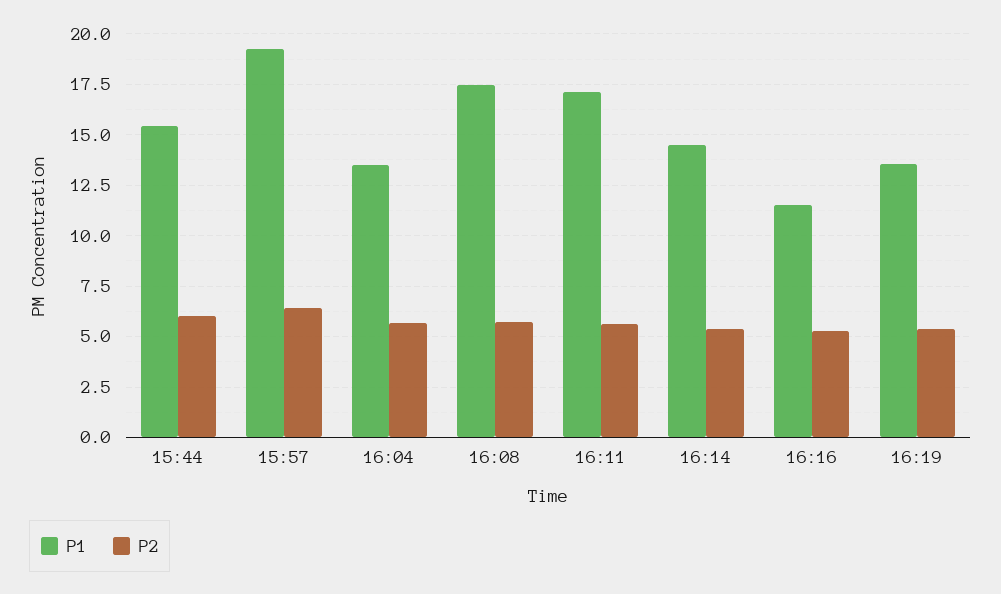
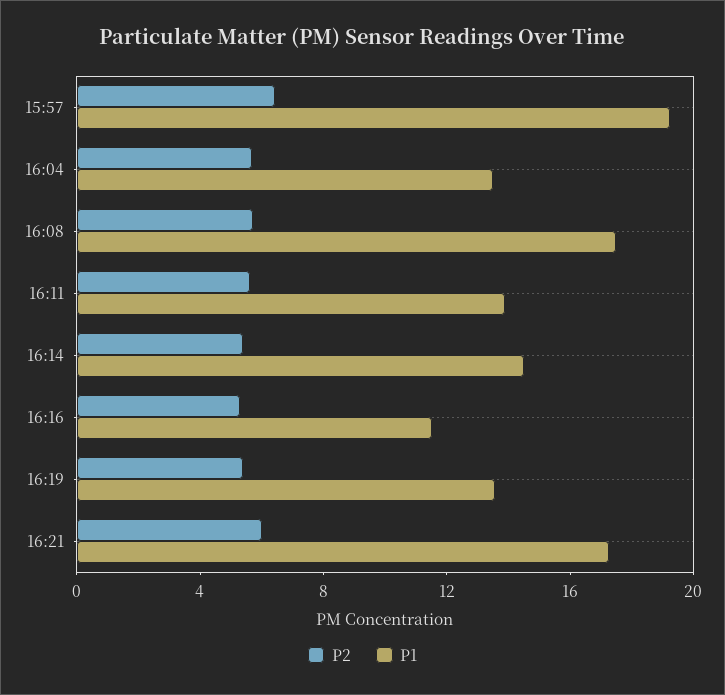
P1, 15:44: 15.5 -> none
P2, 15:44: 6 -> none
P1, 16:11: 17 -> 14
P2, 16:21: none -> 6
P1, 16:21: none -> 17

